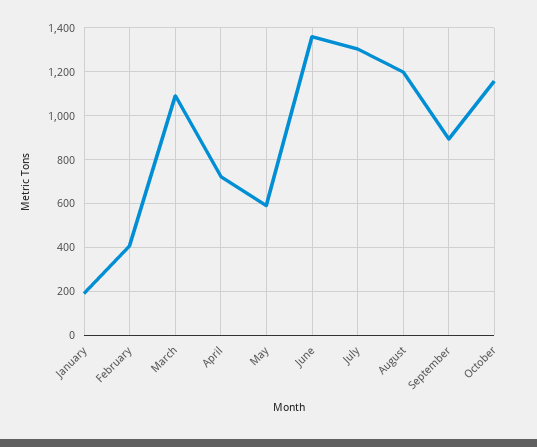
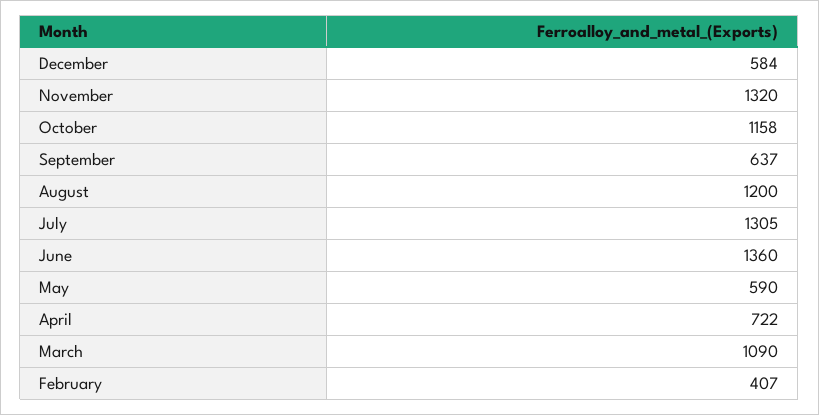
January: 200 -> none
September: 900 -> 637
December: none -> 584
November: none -> 1320

